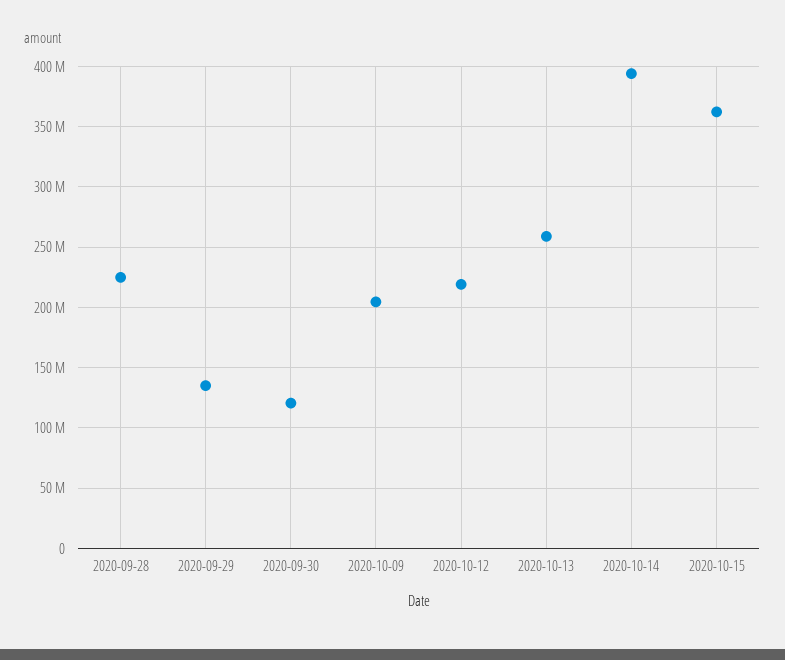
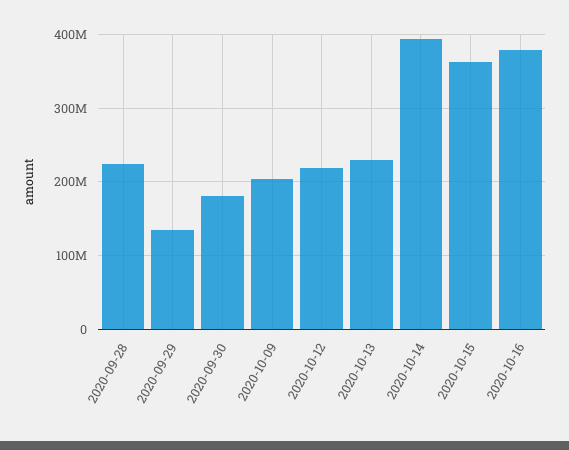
2020-09-30: 120000000 -> 180000000
2020-10-13: 260000000 -> 230000000
2020-10-16: none -> 380000000

